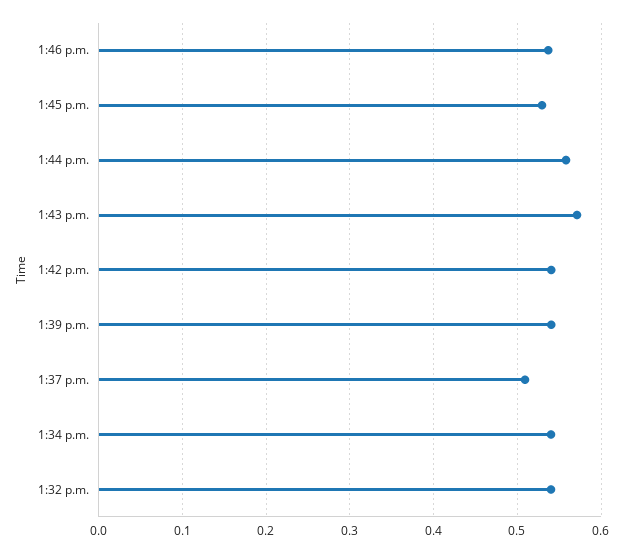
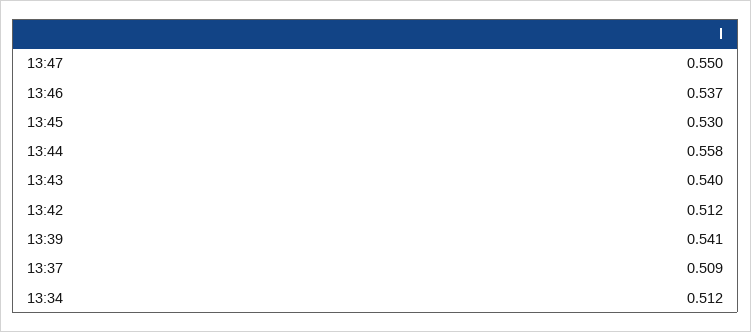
1:43 p.m.: 0.57 -> 0.54
1:42 p.m.: 0.54 -> 0.512
1:34 p.m.: 0.54 -> 0.512
1:32 p.m.: 0.54 -> none
13:47: none -> 0.55

